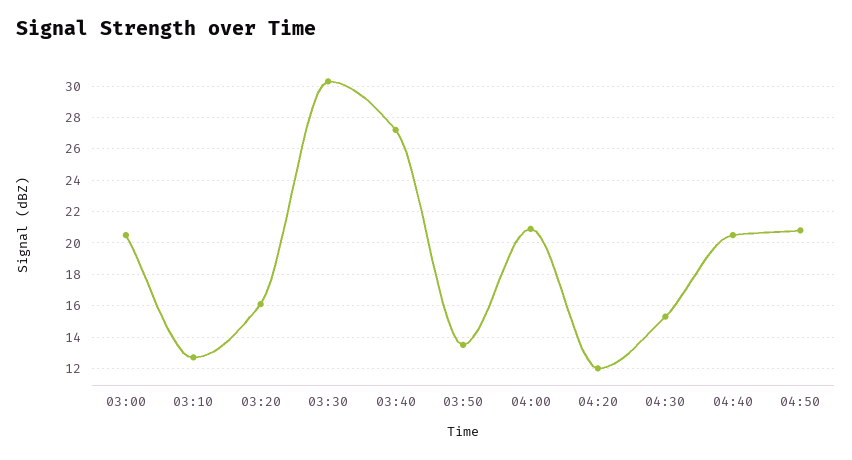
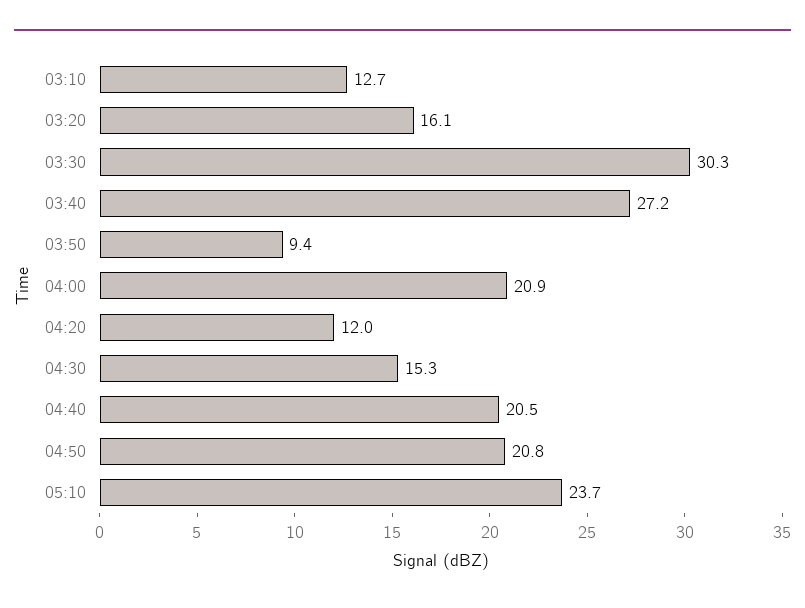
03:00: 20.5 -> none
03:50: 13.5 -> 9.4
05:10: none -> 23.7

